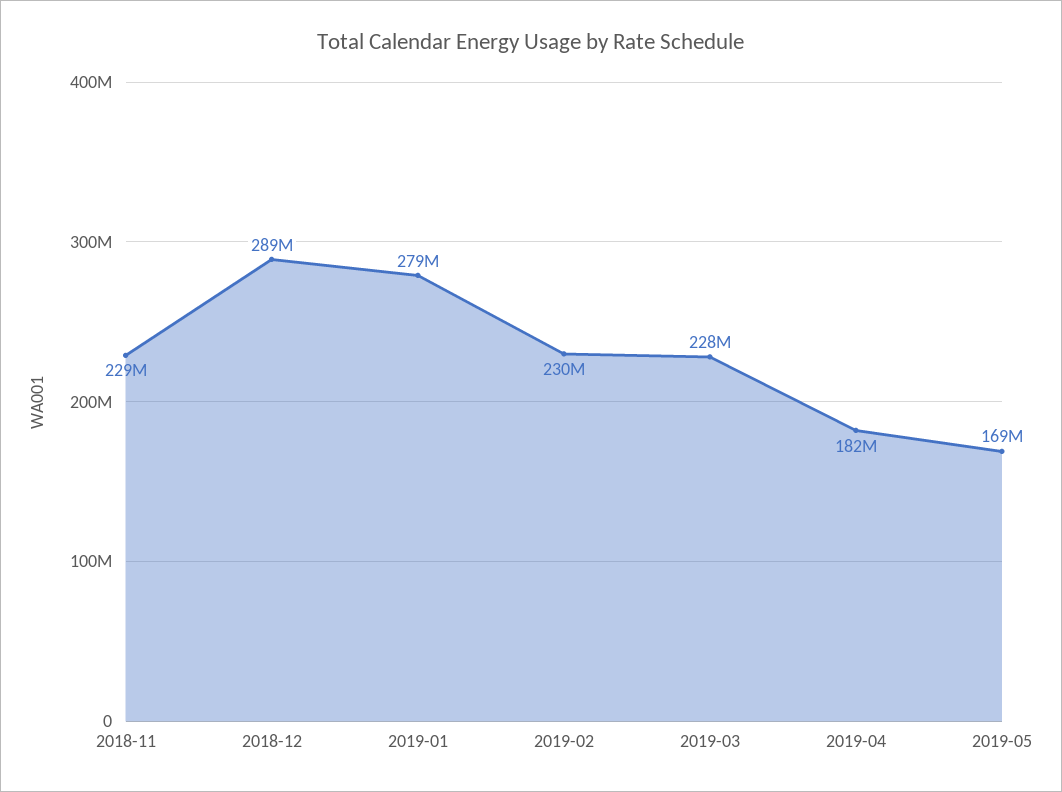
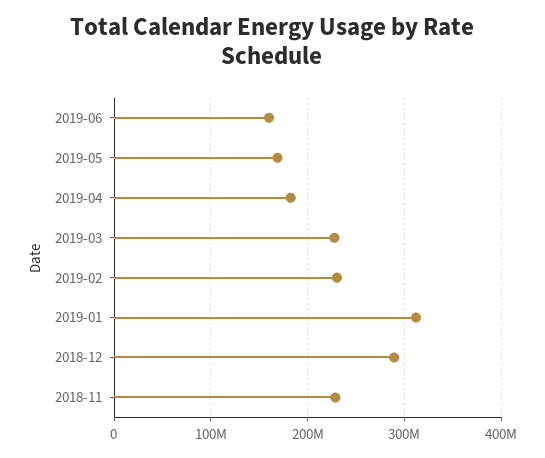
2019-01: 279000000 -> 310000000
2019-06: none -> 160000000

